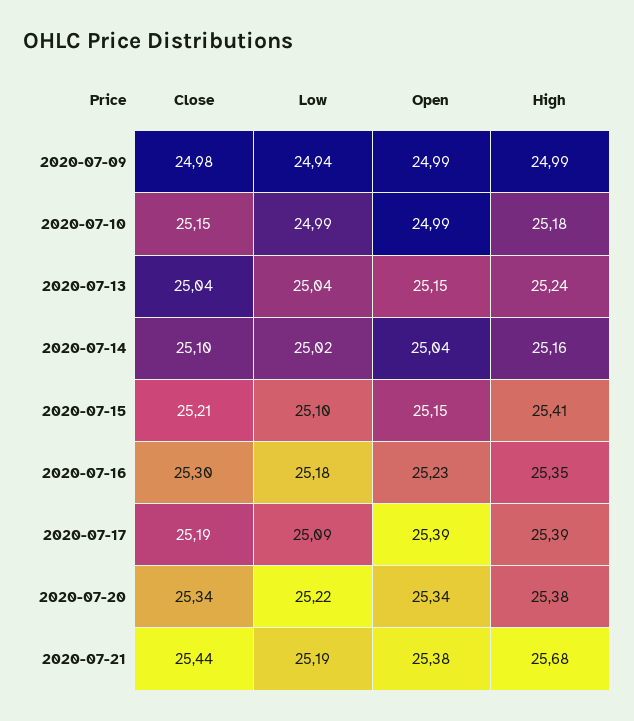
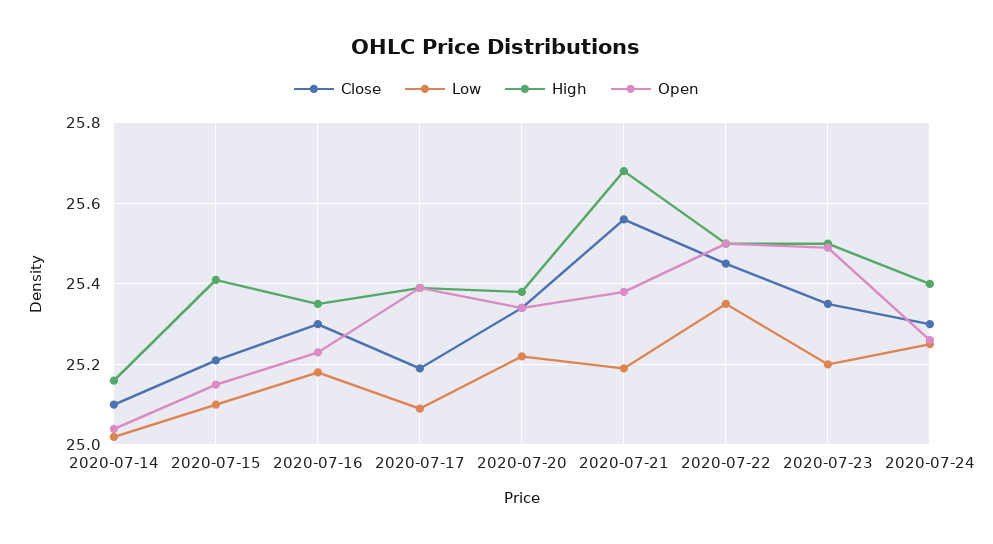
Close, 2020-07-09: 24.98 -> none
Low, 2020-07-09: 24.94 -> none
Open, 2020-07-09: 24.99 -> none
High, 2020-07-09: 24.99 -> none
Close, 2020-07-10: 25.15 -> none
Low, 2020-07-10: 24.99 -> none
Open, 2020-07-10: 24.99 -> none
High, 2020-07-10: 25.18 -> none
Close, 2020-07-13: 25.04 -> none
Low, 2020-07-13: 25.04 -> none
Open, 2020-07-13: 25.15 -> none
High, 2020-07-13: 25.24 -> none
Close, 2020-07-21: 25.44 -> 25.55
Close, 2020-07-22: none -> 25.45
Low, 2020-07-22: none -> 25.35
High, 2020-07-22: none -> 25.5
Open, 2020-07-22: none -> 25.5
Close, 2020-07-23: none -> 25.35
Low, 2020-07-23: none -> 25.2
High, 2020-07-23: none -> 25.5
Open, 2020-07-23: none -> 25.5
Close, 2020-07-24: none -> 25.3
Low, 2020-07-24: none -> 25.25
High, 2020-07-24: none -> 25.4
Open, 2020-07-24: none -> 25.25

